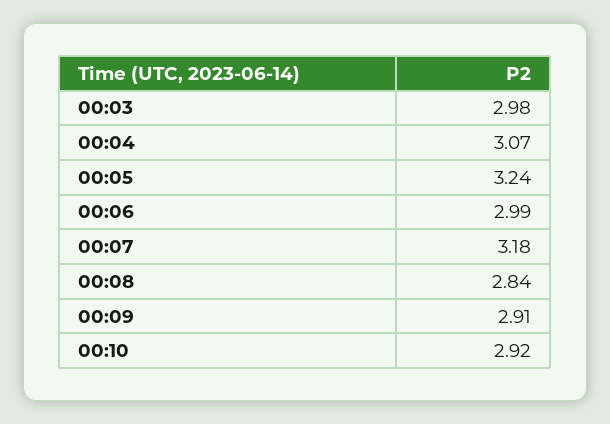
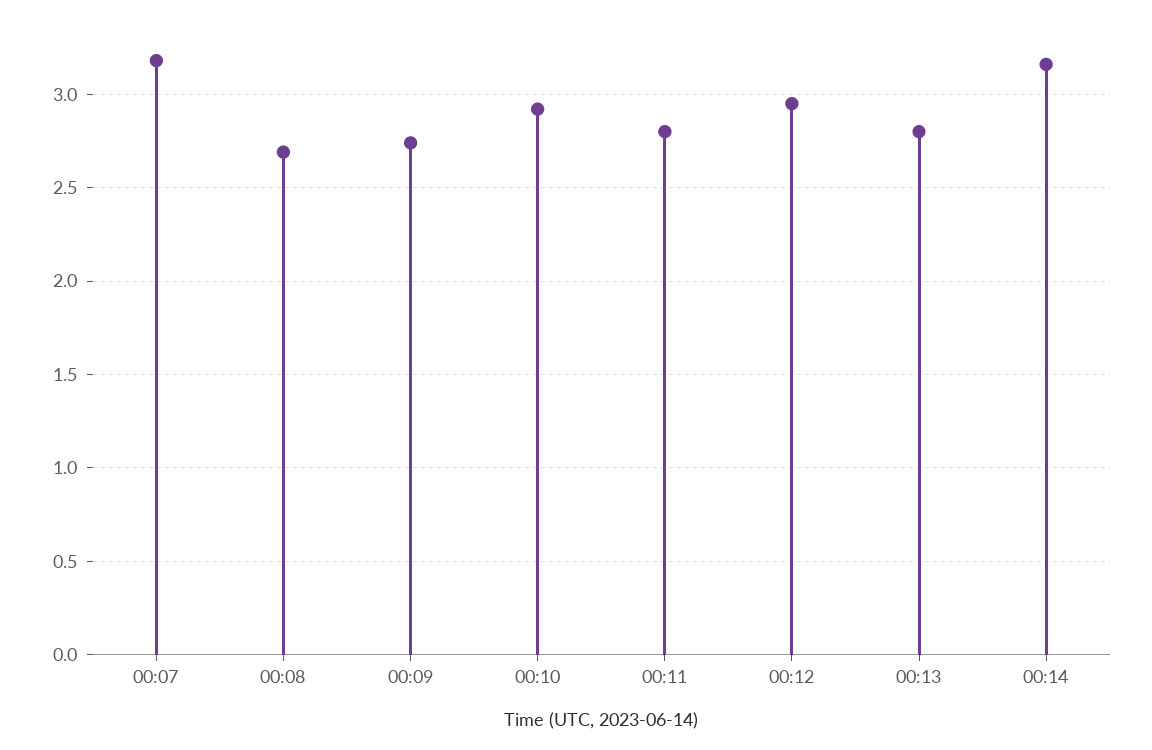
00:03: 2.98 -> none
00:04: 3.07 -> none
00:05: 3.24 -> none
00:06: 2.99 -> none
00:08: 2.84 -> 2.7
00:09: 2.91 -> 2.75
00:11: none -> 2.8
00:12: none -> 2.95
00:13: none -> 2.8
00:14: none -> 3.15

